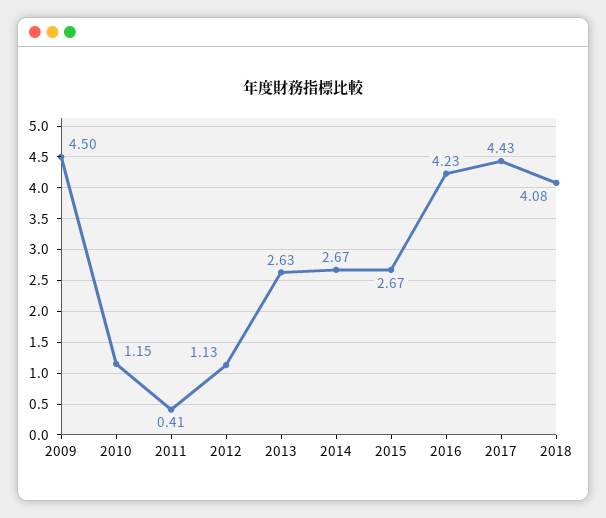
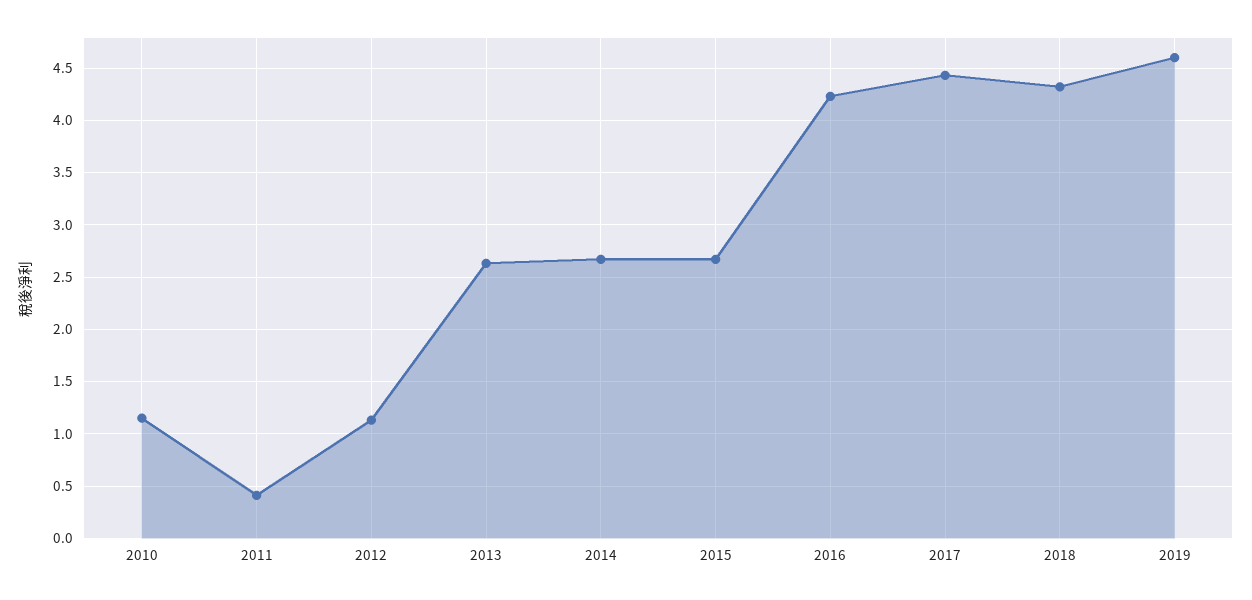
2009: 4.5 -> none
2018: 4.08 -> 4.3
2019: none -> 4.6

